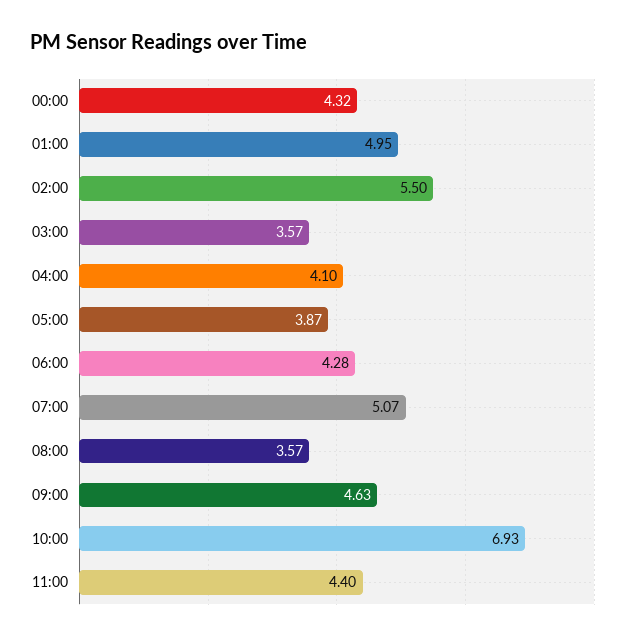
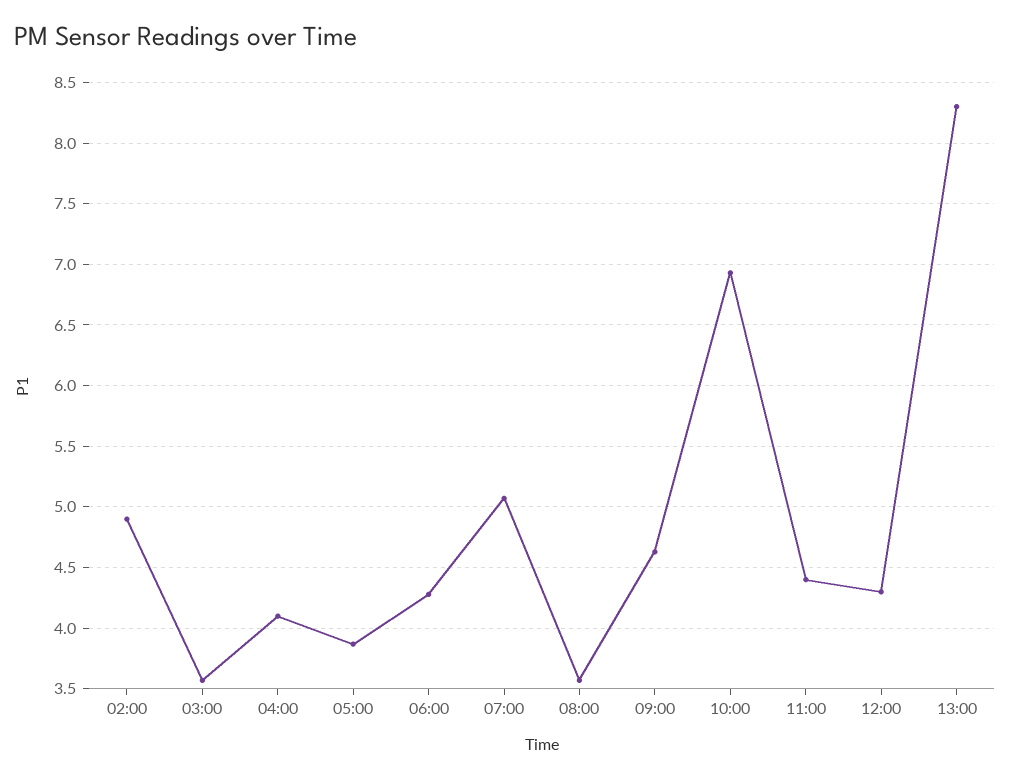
00:00: 4.32 -> none
01:00: 4.95 -> none
02:00: 5.5 -> 4.9
12:00: none -> 4.3
13:00: none -> 8.3

